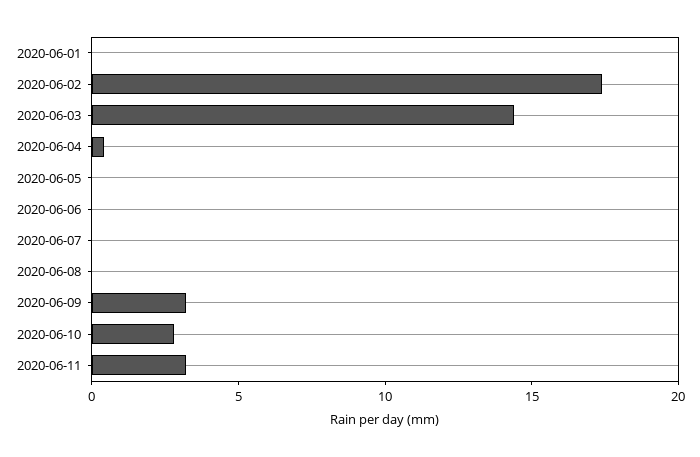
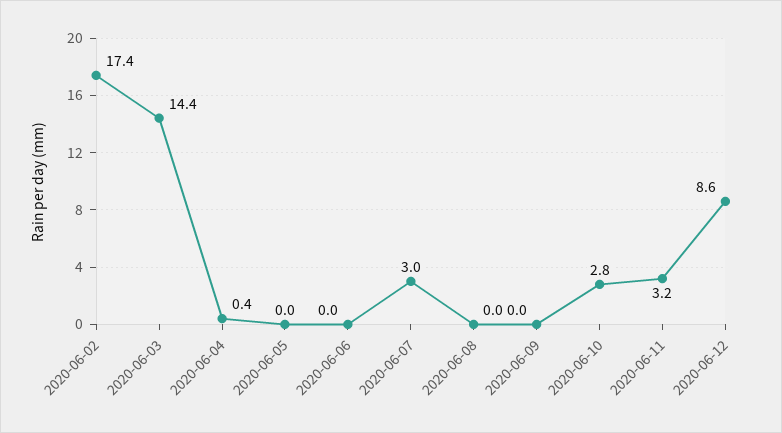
2020-06-01: 0 -> none
2020-06-07: 0 -> 3
2020-06-09: 3 -> 0
2020-06-12: none -> 8.6

